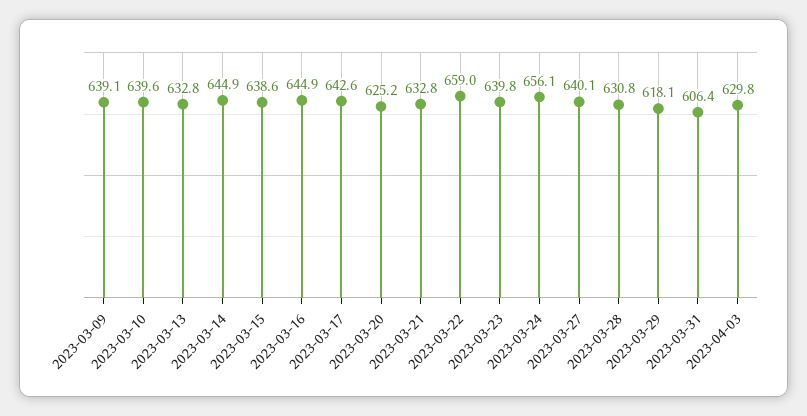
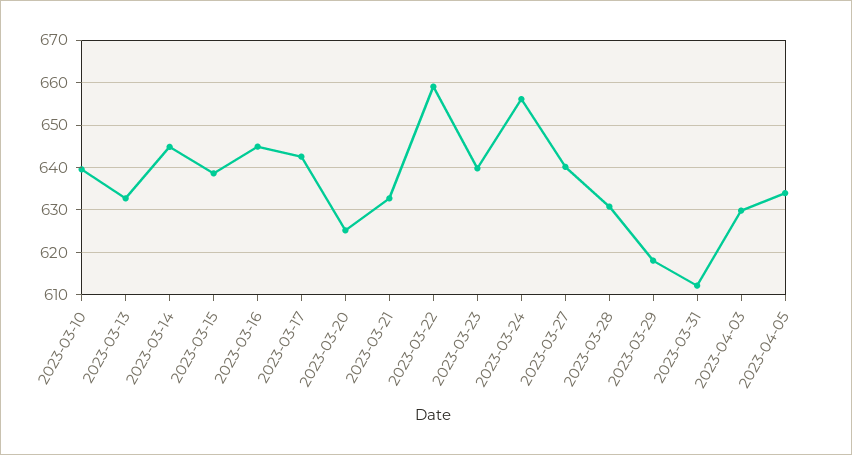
2023-03-09: 639.1 -> none
2023-03-31: 606.4 -> 612
2023-04-05: none -> 634

